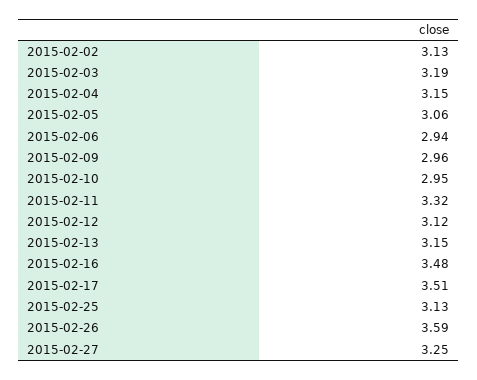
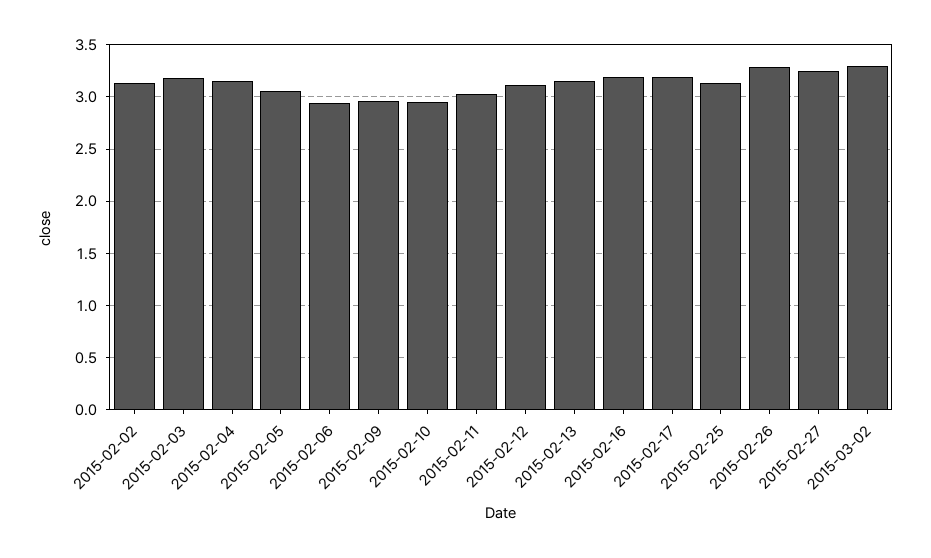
2015-02-11: 3.32 -> 3
2015-02-16: 3.48 -> 3.2
2015-02-17: 3.51 -> 3.2
2015-02-26: 3.59 -> 3.3
2015-03-02: none -> 3.3

